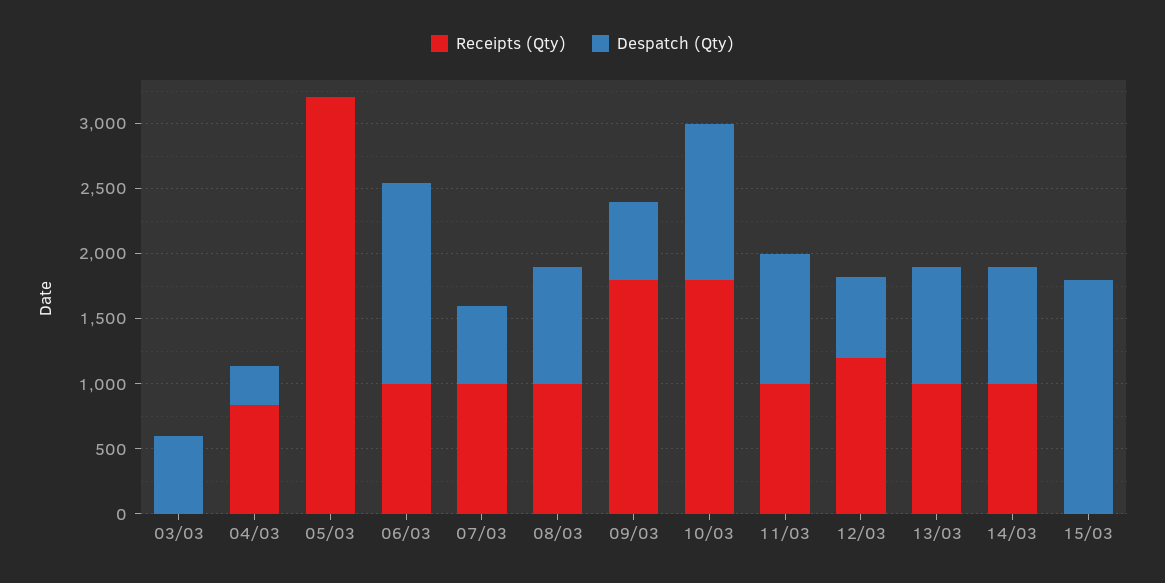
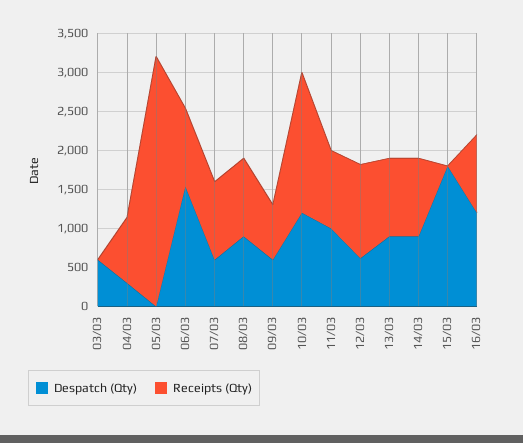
Receipts (Qty), 09/03: 1800 -> 750
Despatch (Qty), 16/03: none -> 1250
Receipts (Qty), 16/03: none -> 1000

